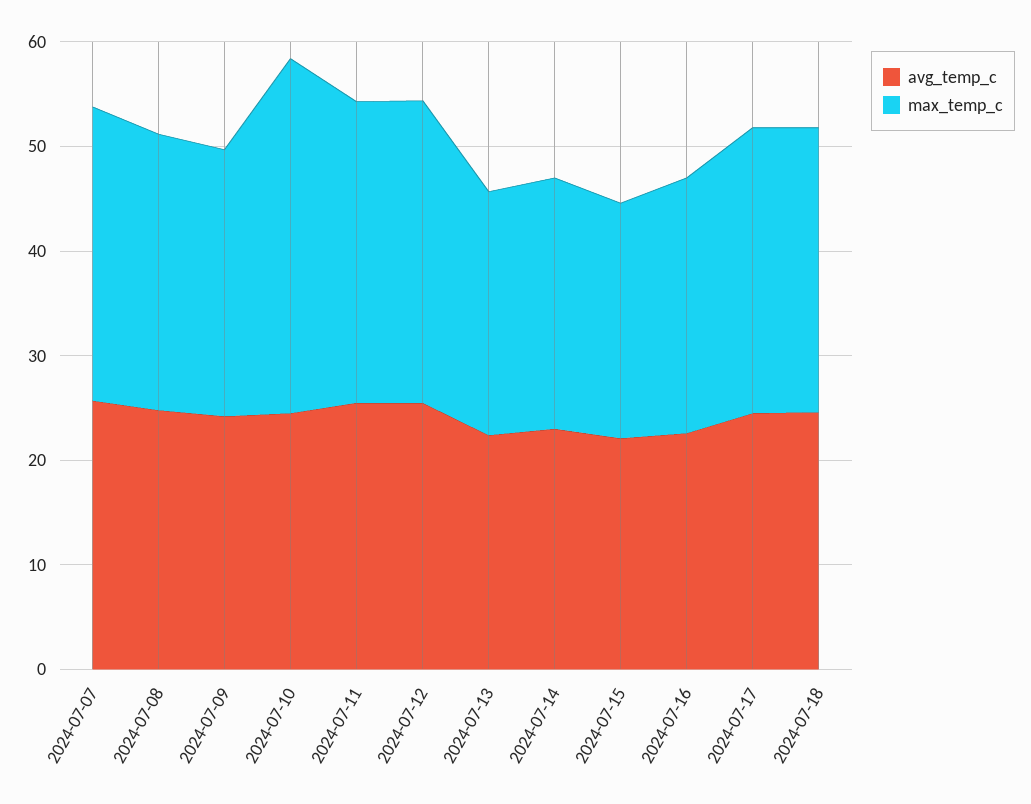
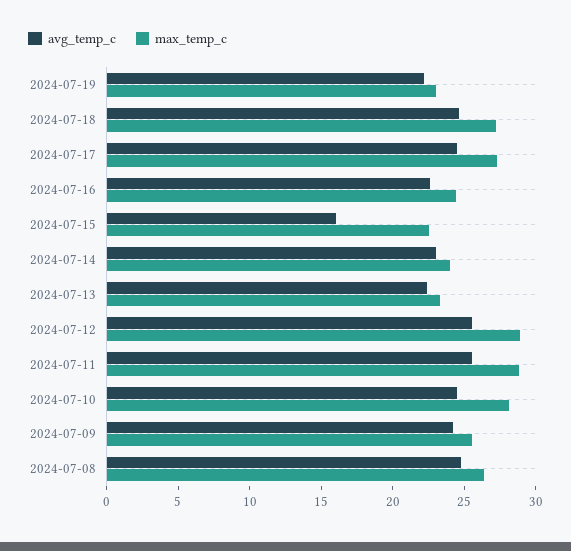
avg_temp_c, 2024-07-07: 26 -> none
max_temp_c, 2024-07-07: 28 -> none
max_temp_c, 2024-07-10: 34 -> 28
avg_temp_c, 2024-07-15: 22 -> 16
avg_temp_c, 2024-07-19: none -> 22
max_temp_c, 2024-07-19: none -> 23

